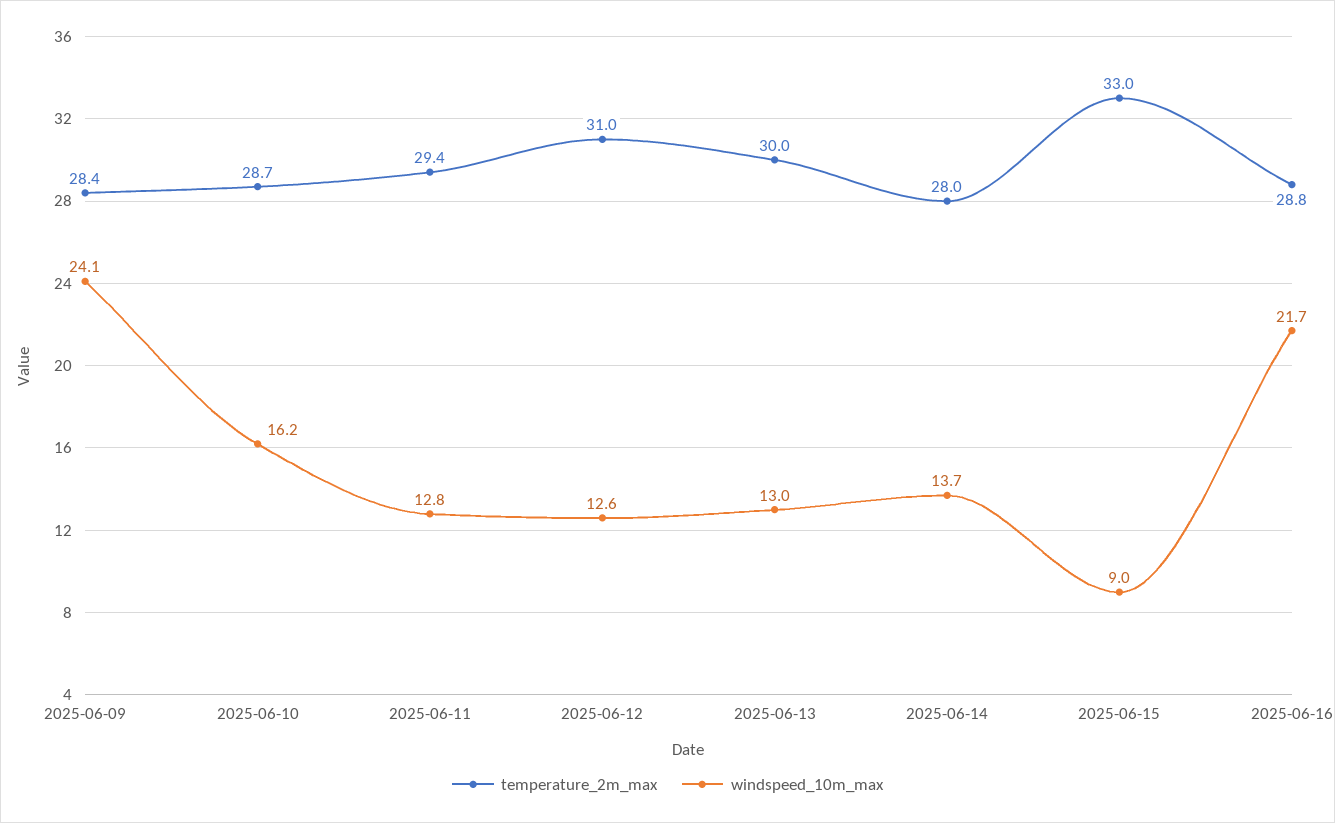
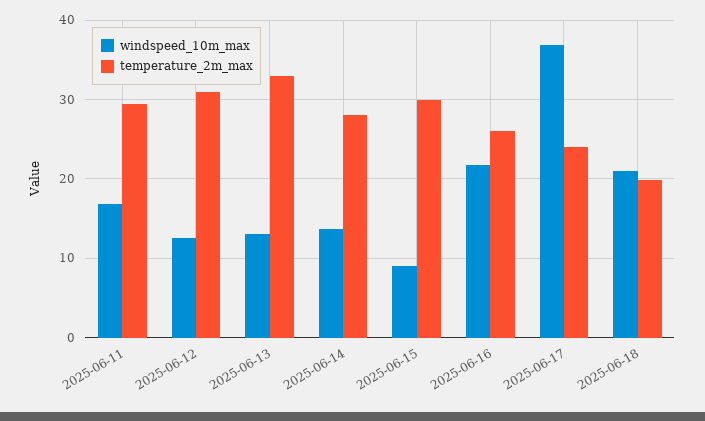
temperature_2m_max, 2025-06-09: 28.4 -> none
windspeed_10m_max, 2025-06-09: 24.1 -> none
temperature_2m_max, 2025-06-10: 28.7 -> none
windspeed_10m_max, 2025-06-10: 16.2 -> none
windspeed_10m_max, 2025-06-11: 12.8 -> 17
temperature_2m_max, 2025-06-13: 30 -> 33
temperature_2m_max, 2025-06-15: 33 -> 30
temperature_2m_max, 2025-06-16: 28.8 -> 26
windspeed_10m_max, 2025-06-17: none -> 37
temperature_2m_max, 2025-06-17: none -> 24
windspeed_10m_max, 2025-06-18: none -> 21
temperature_2m_max, 2025-06-18: none -> 20

